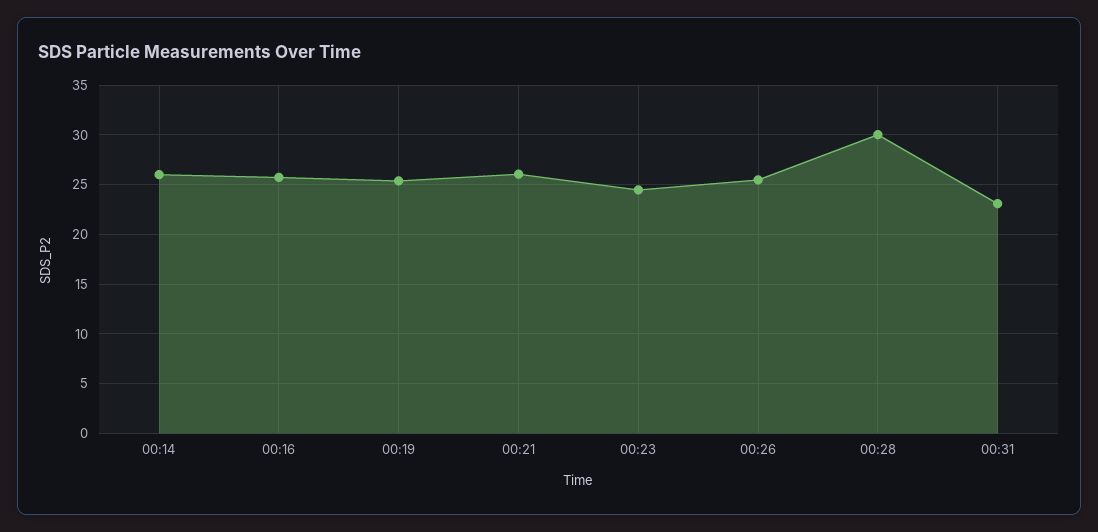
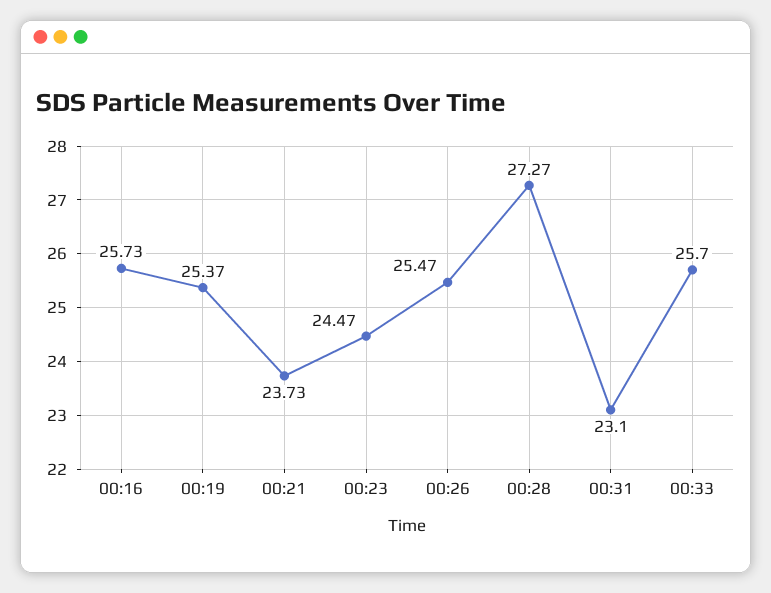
00:14: 26 -> none
00:21: 26 -> 23.73
00:28: 30 -> 27.27
00:33: none -> 25.7

